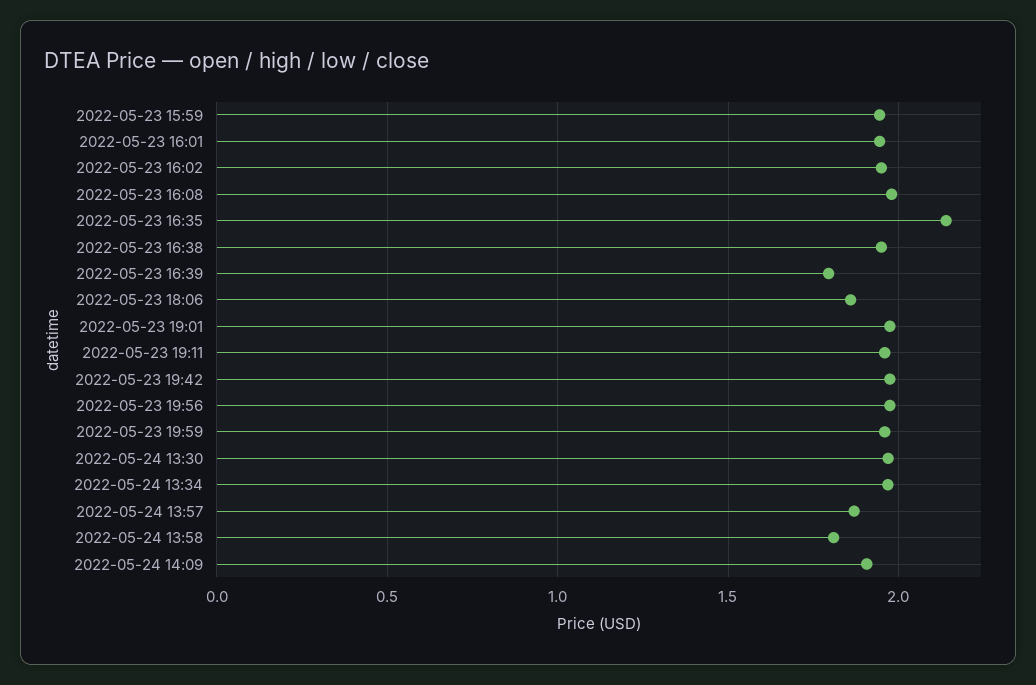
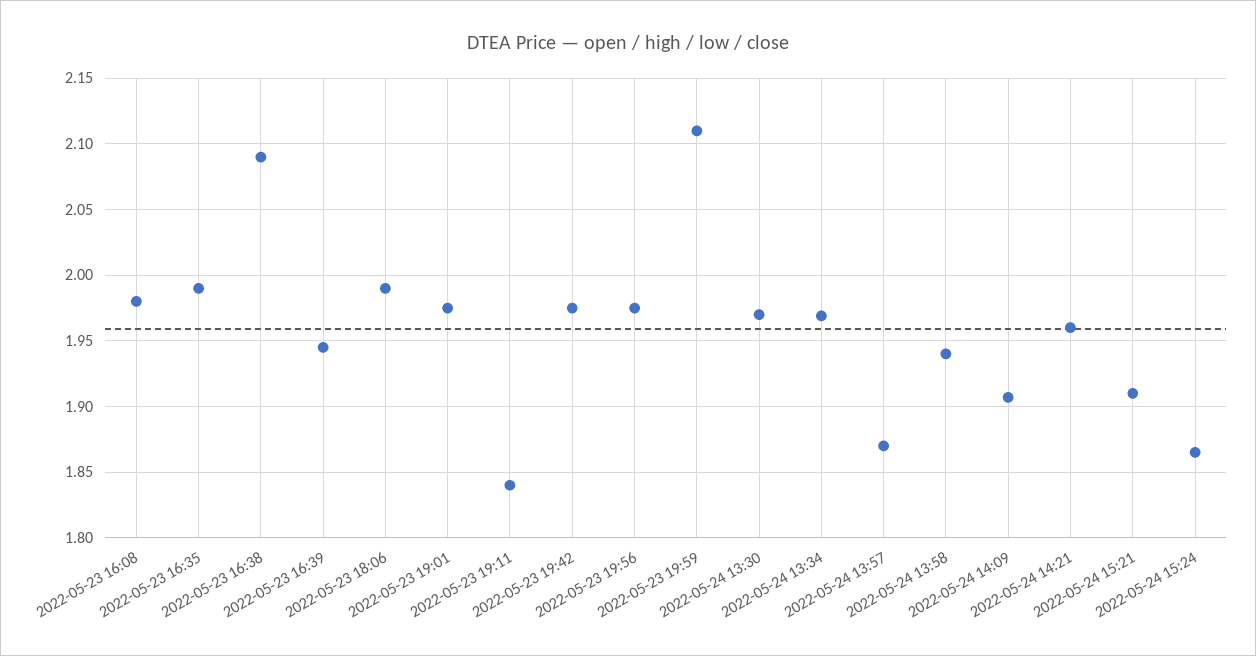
2022-05-23 15:59: 1.95 -> none
2022-05-23 16:01: 1.95 -> none
2022-05-23 16:02: 1.95 -> none
2022-05-23 16:35: 2.15 -> 1.99
2022-05-23 16:38: 1.95 -> 2.09
2022-05-23 16:39: 1.8 -> 1.945
2022-05-23 18:06: 1.85 -> 1.99
2022-05-23 19:11: 1.95 -> 1.84
2022-05-23 19:59: 1.95 -> 2.11
2022-05-24 13:58: 1.8 -> 1.94
2022-05-24 14:21: none -> 1.96
2022-05-24 15:21: none -> 1.91
2022-05-24 15:24: none -> 1.865

